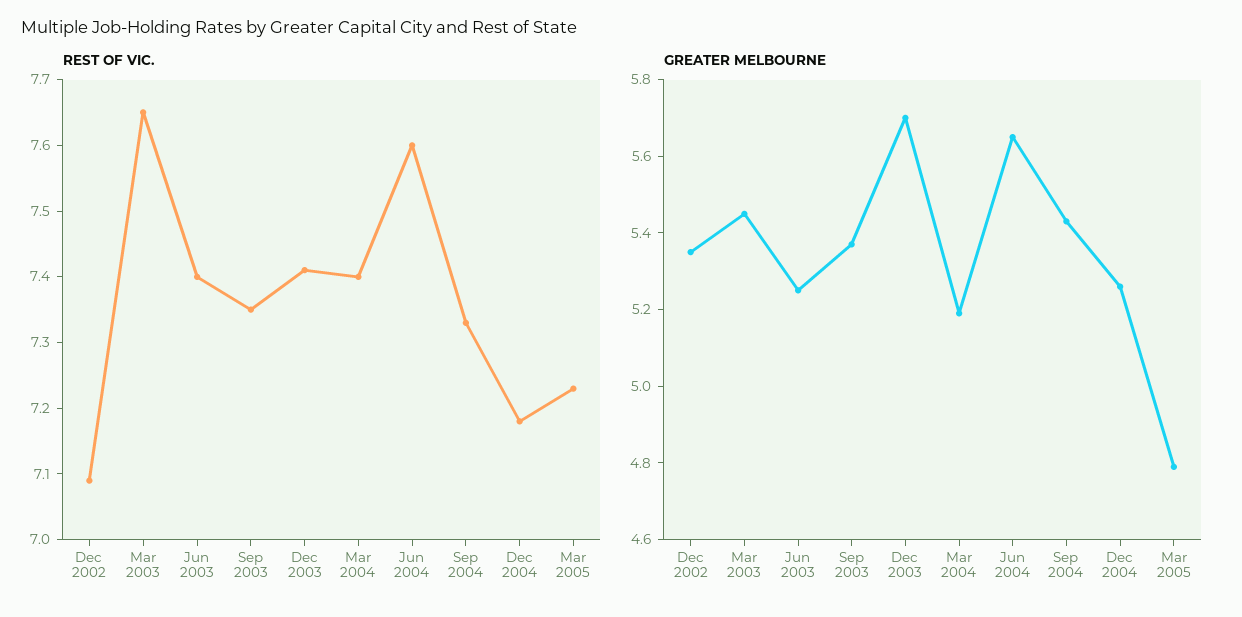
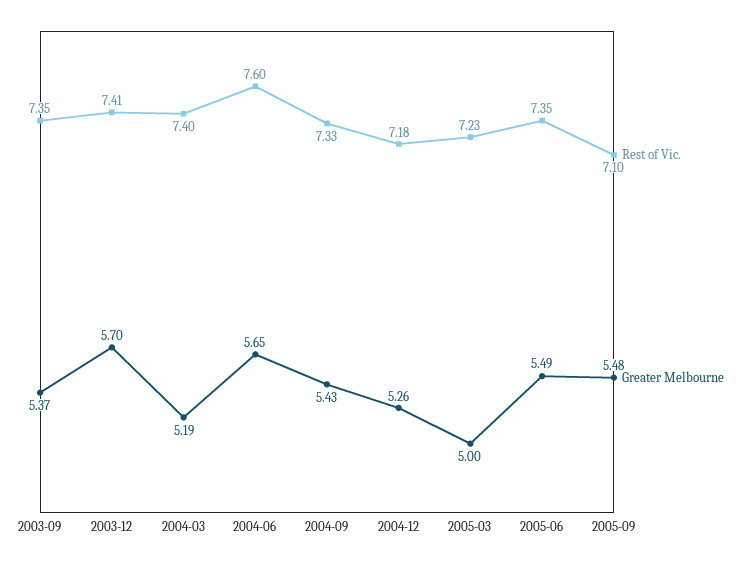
REST OF VIC., Dec 2002: 7.1 -> none
REST OF VIC., Mar 2003: 7.65 -> none
REST OF VIC., Jun 2003: 7.4 -> none
GREATER MELBOURNE, Dec 2002: 5.35 -> none
GREATER MELBOURNE, Mar 2003: 5.45 -> none
GREATER MELBOURNE, Jun 2003: 5.25 -> none
GREATER MELBOURNE, Mar 2005: 4.8 -> 5
REST OF VIC., 2005-06: none -> 7.35
GREATER MELBOURNE, 2005-06: none -> 5.49
REST OF VIC., 2005-09: none -> 7.1
GREATER MELBOURNE, 2005-09: none -> 5.48

